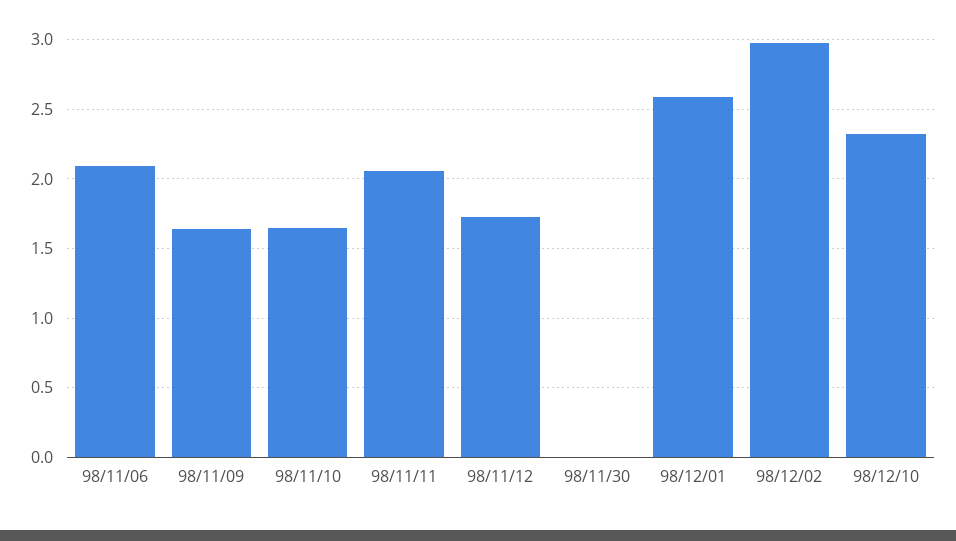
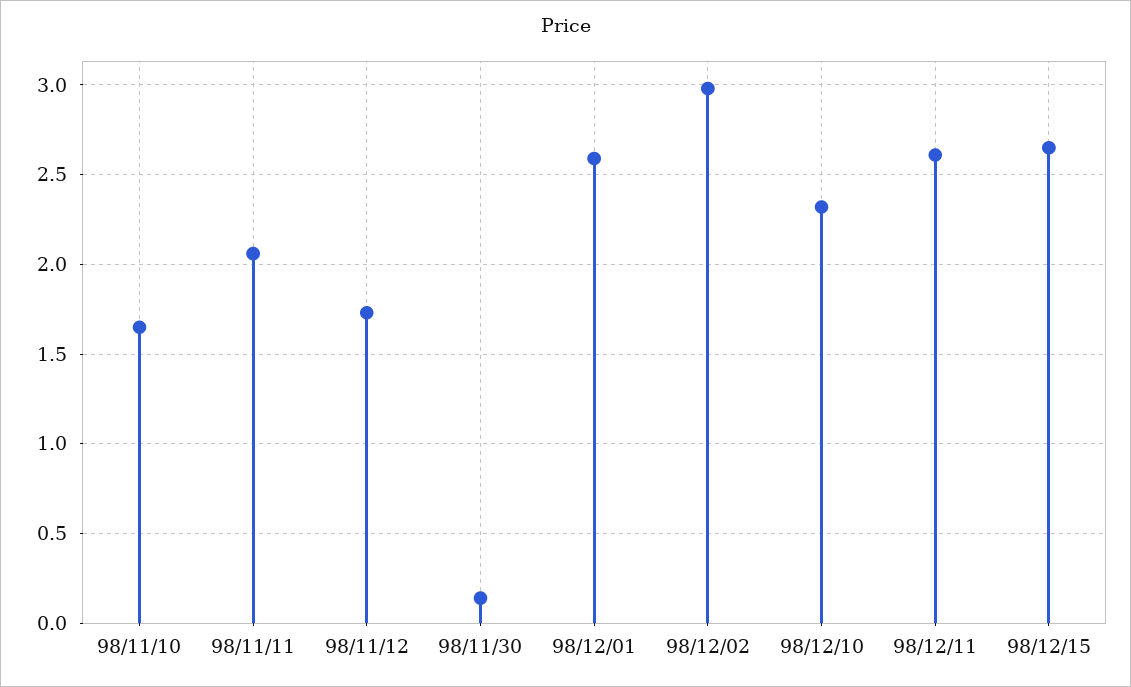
98/11/06: 2.1 -> none
98/11/09: 1.65 -> none
98/11/30: 0 -> 0.15
98/12/11: none -> 2.6
98/12/15: none -> 2.65

